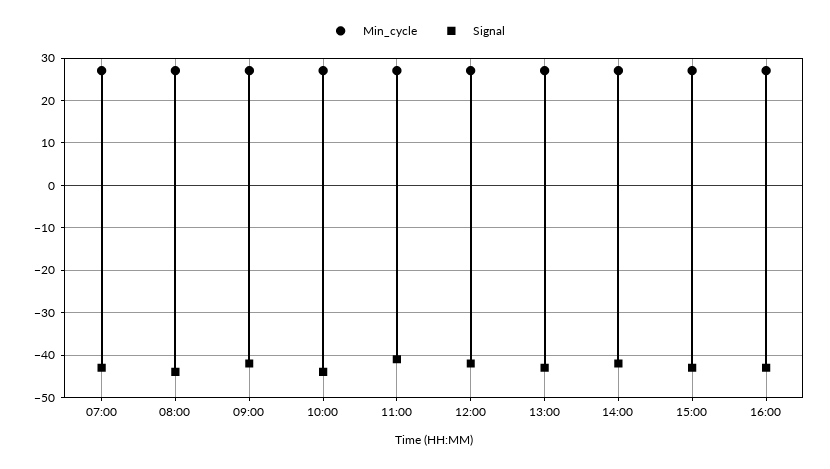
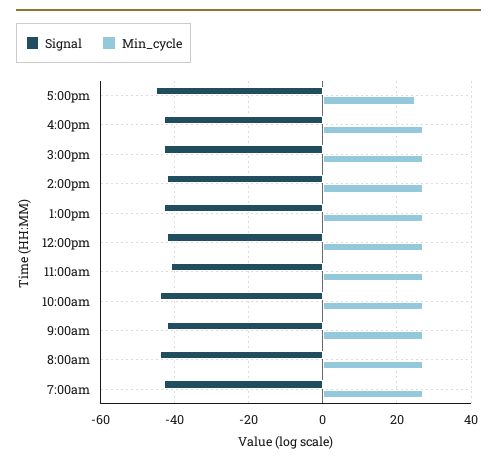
Signal, 5:00pm: none -> -45
Min_cycle, 5:00pm: none -> 25

